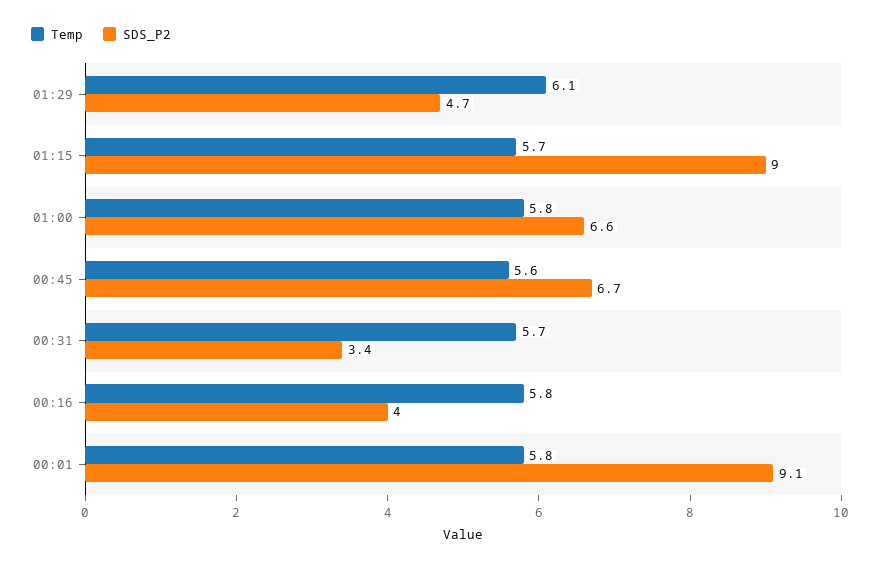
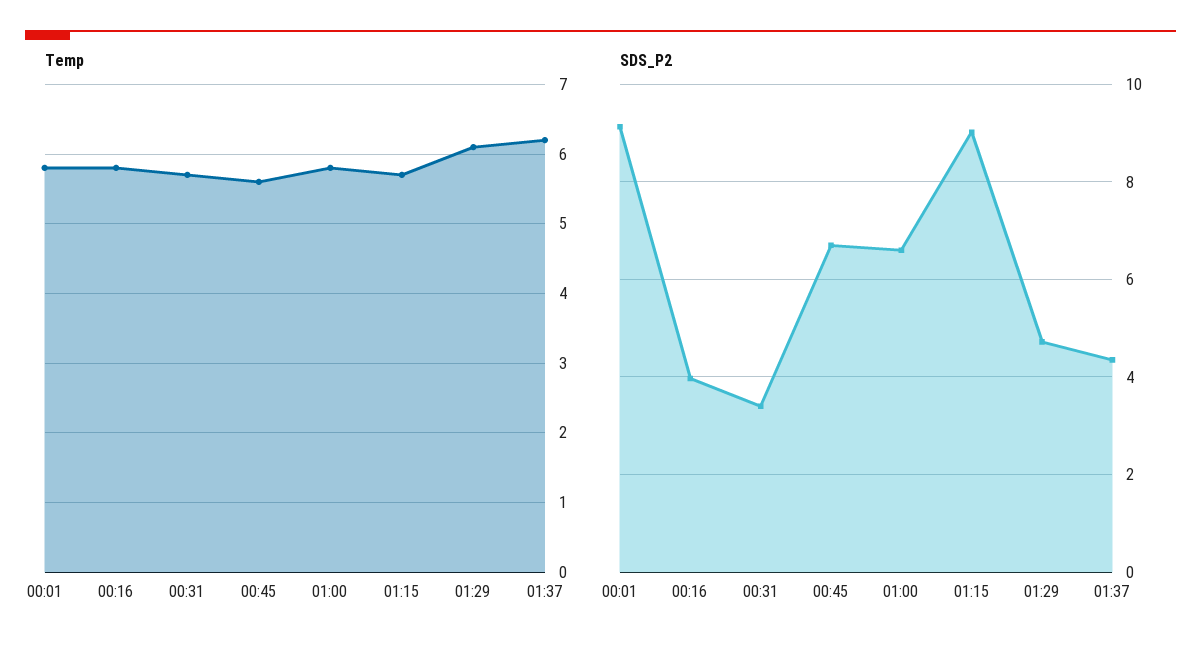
Temp, 01:37: none -> 6.2
SDS_P2, 01:37: none -> 4.4

